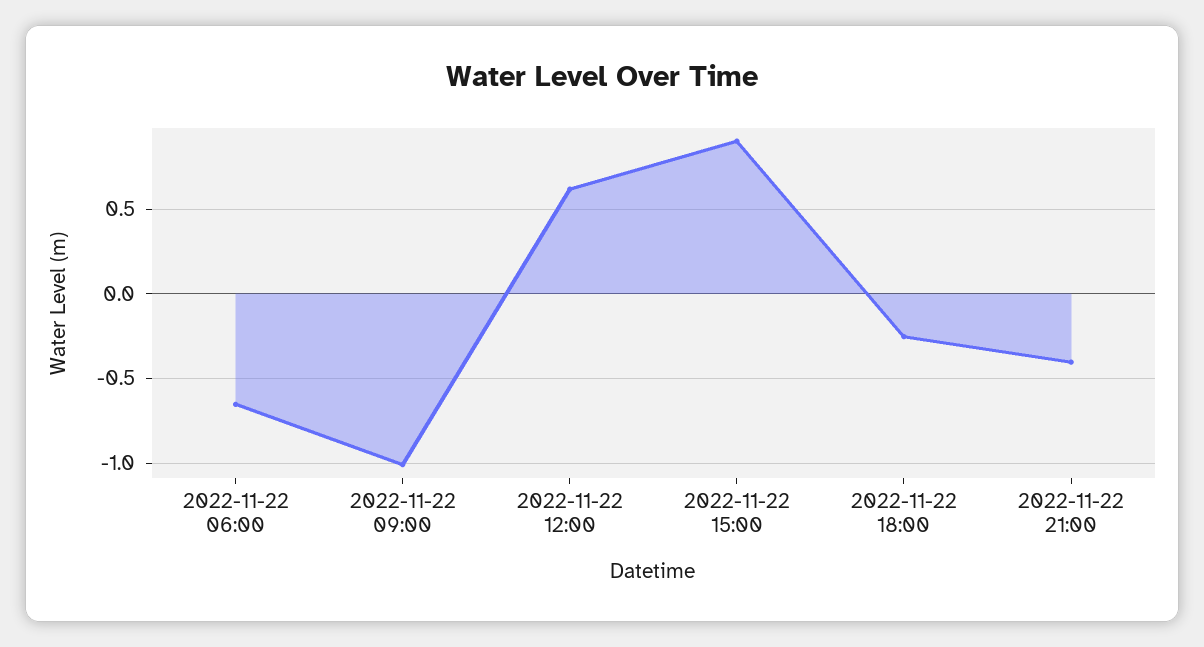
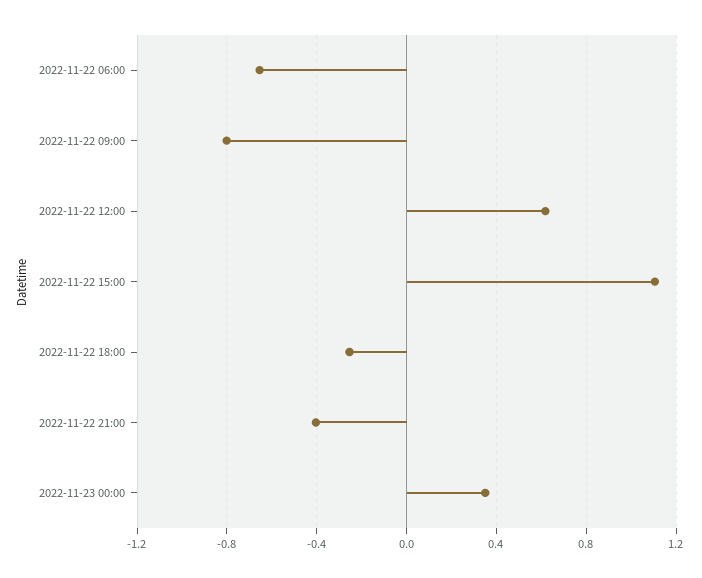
2022-11-22 09:00: -1 -> -0.8
2022-11-22 15:00: 0.9 -> 1.1
2022-11-23 00:00: none -> 0.35

